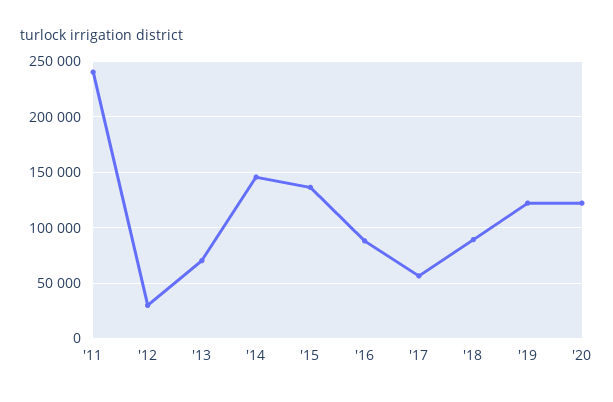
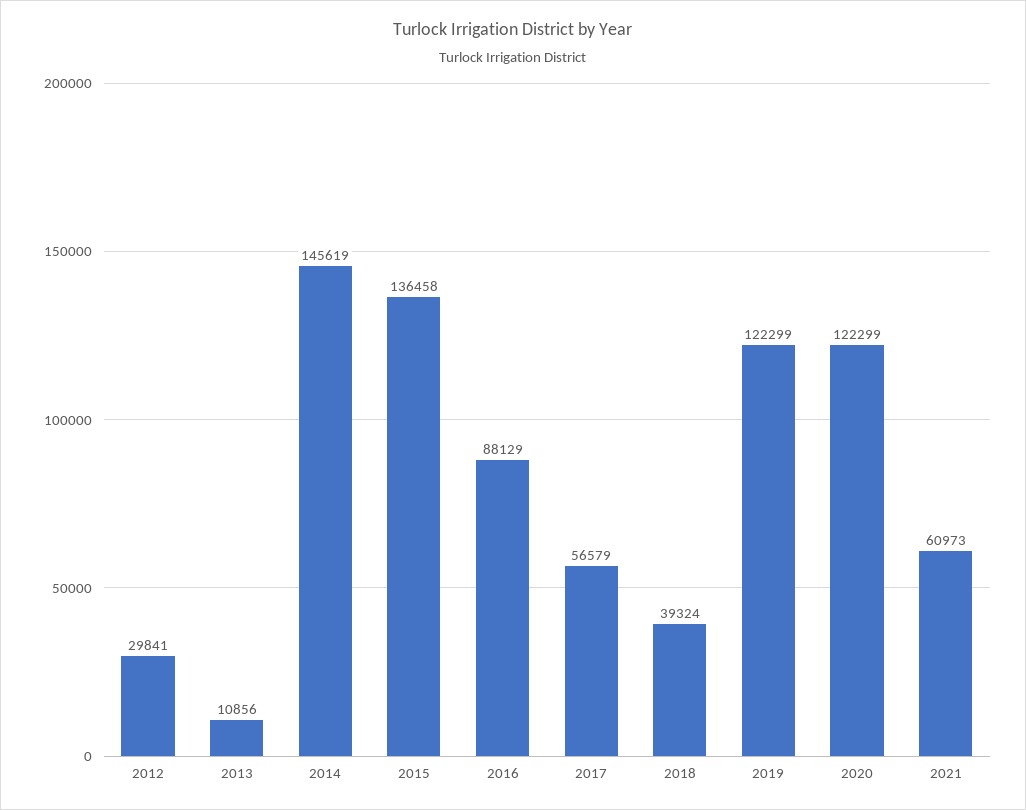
'11: 240000 -> none
'13: 70000 -> 10856
'18: 90000 -> 39324
2021: none -> 60973

